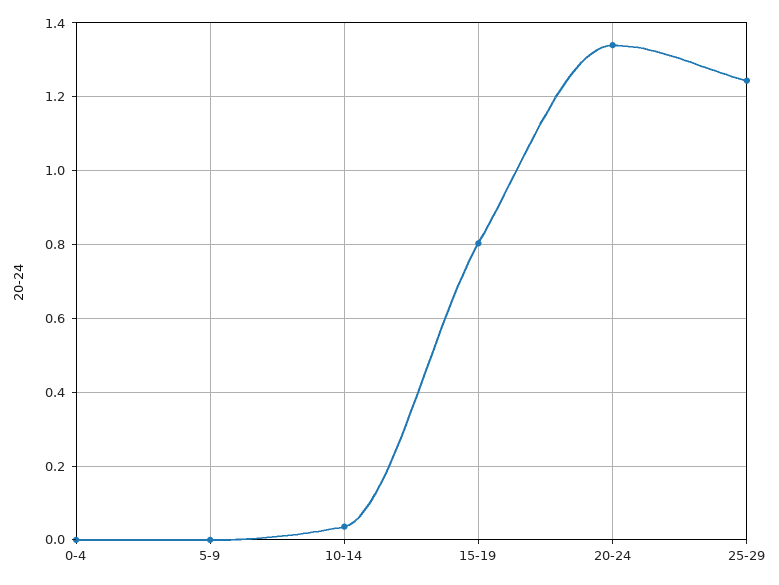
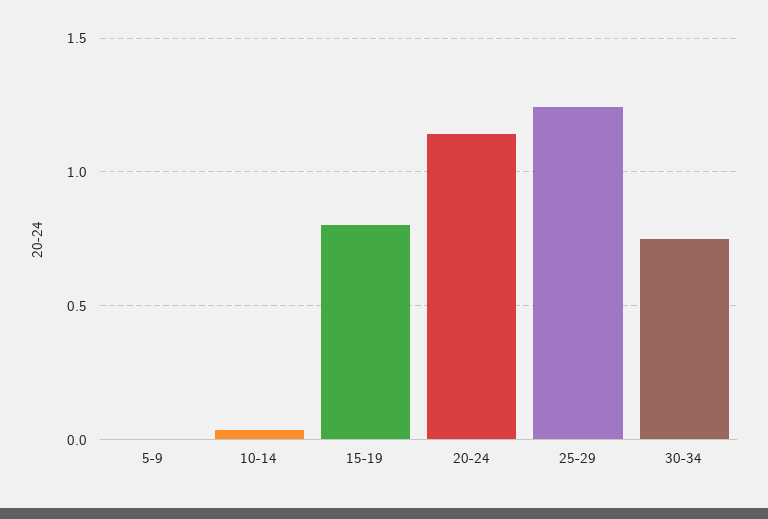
0-4: 0 -> none
20-24: 1.34 -> 1.15
30-34: none -> 0.75

